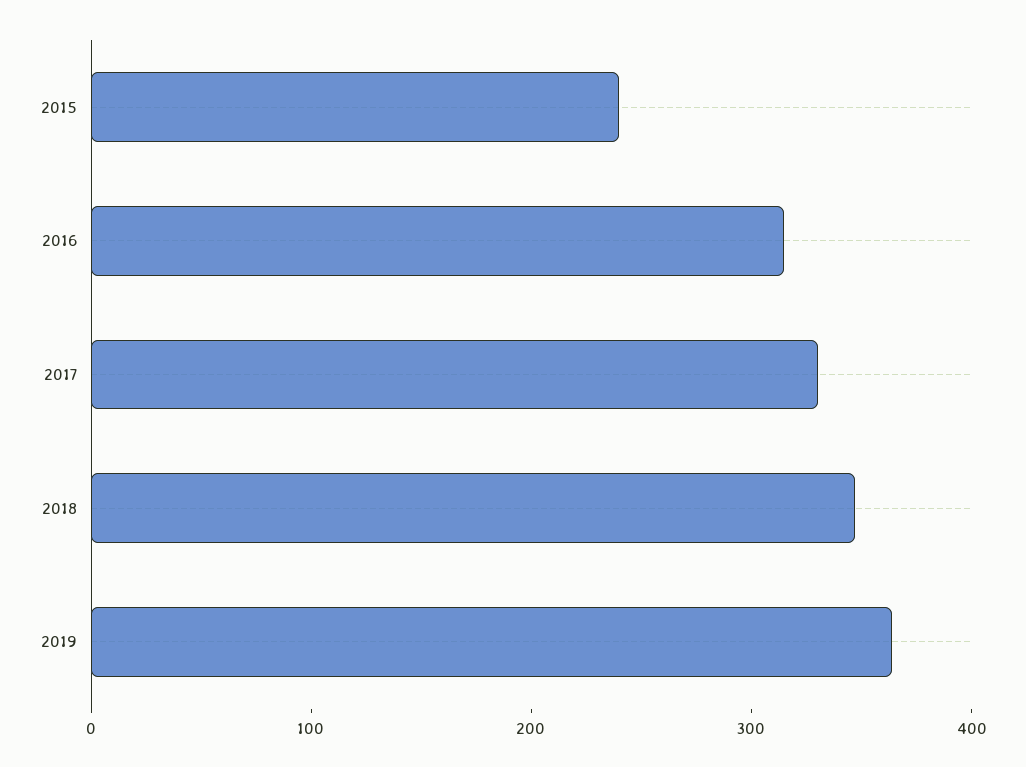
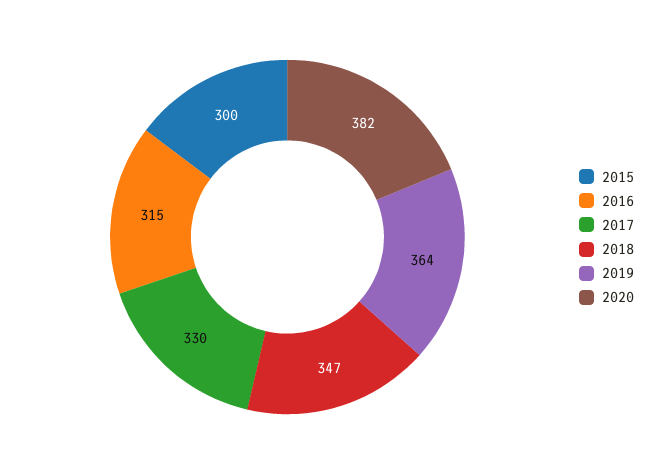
2015: 240 -> 300
2020: none -> 382

